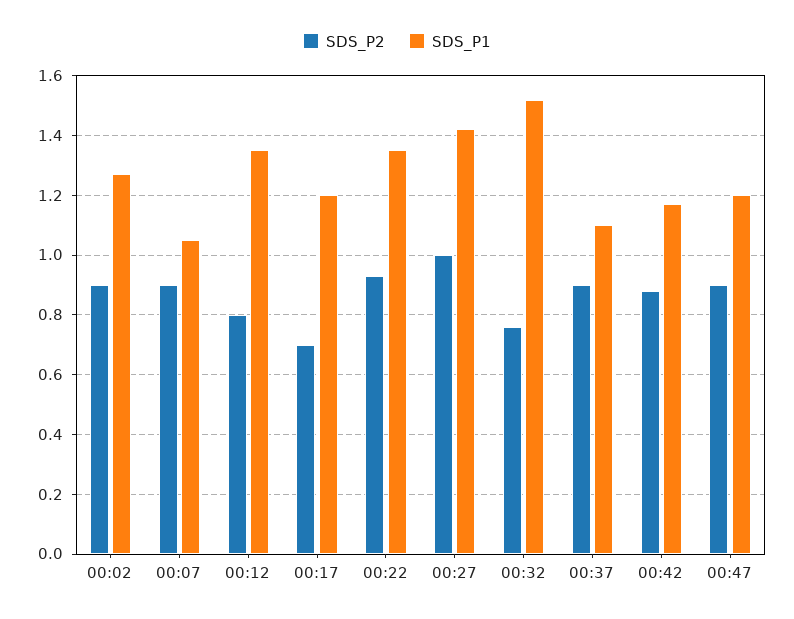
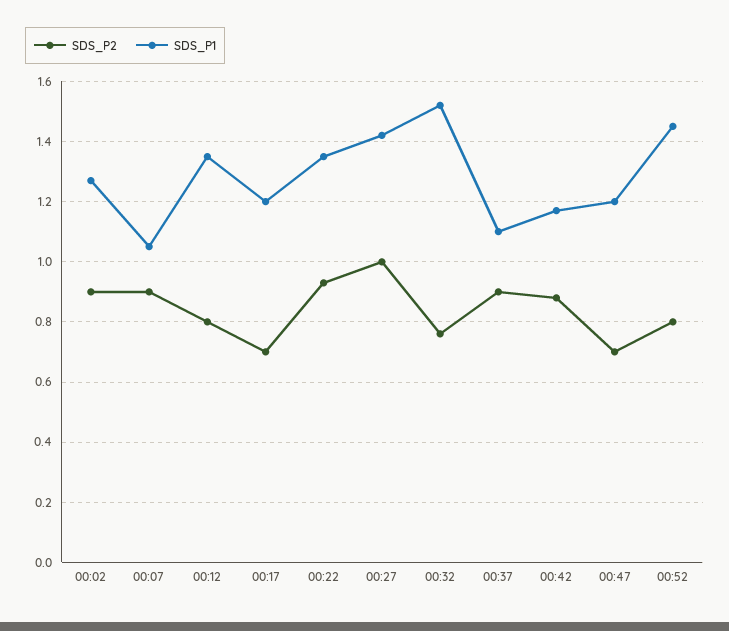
SDS_P2, 00:47: 0.9 -> 0.7
SDS_P2, 00:52: none -> 0.8
SDS_P1, 00:52: none -> 1.45

